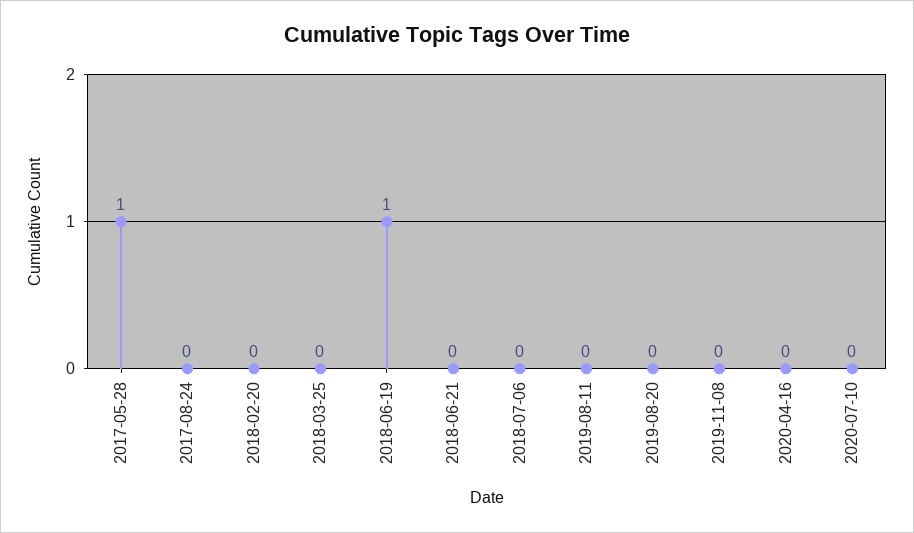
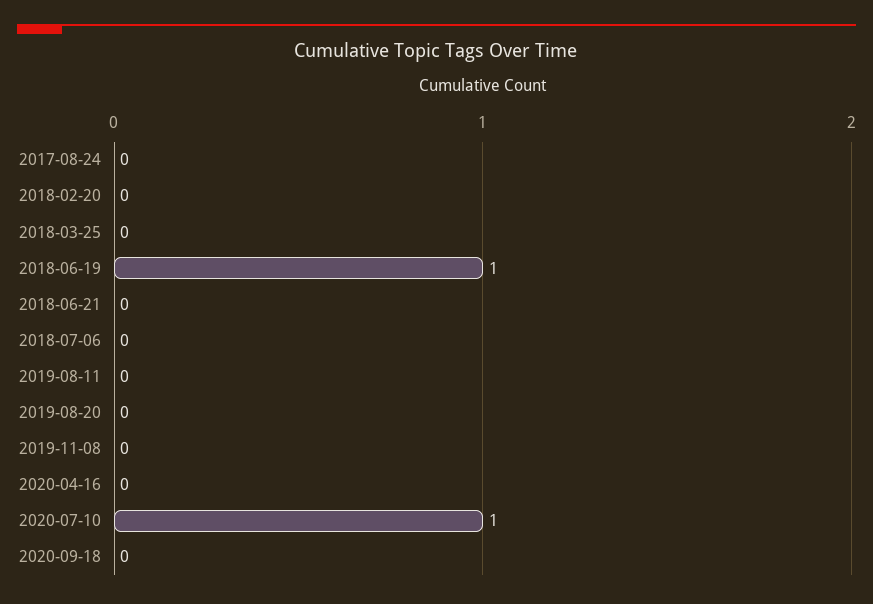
2017-05-28: 1 -> none
2020-07-10: 0 -> 1
2020-09-18: none -> 0

